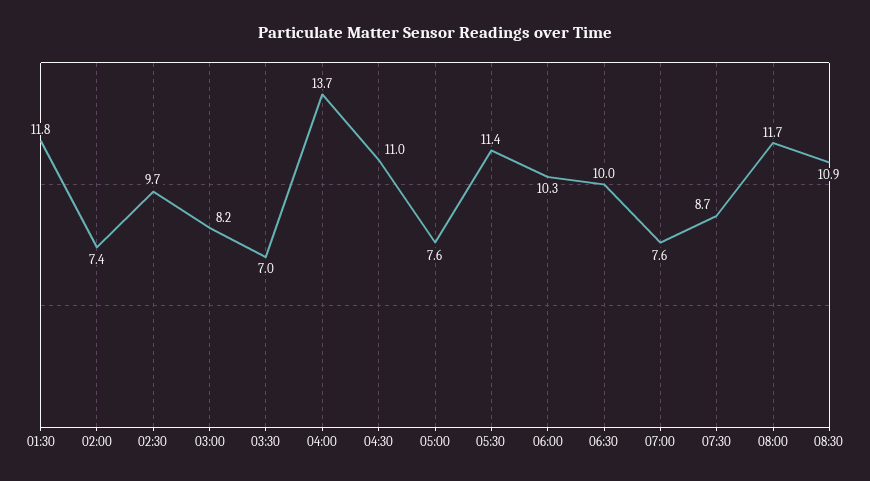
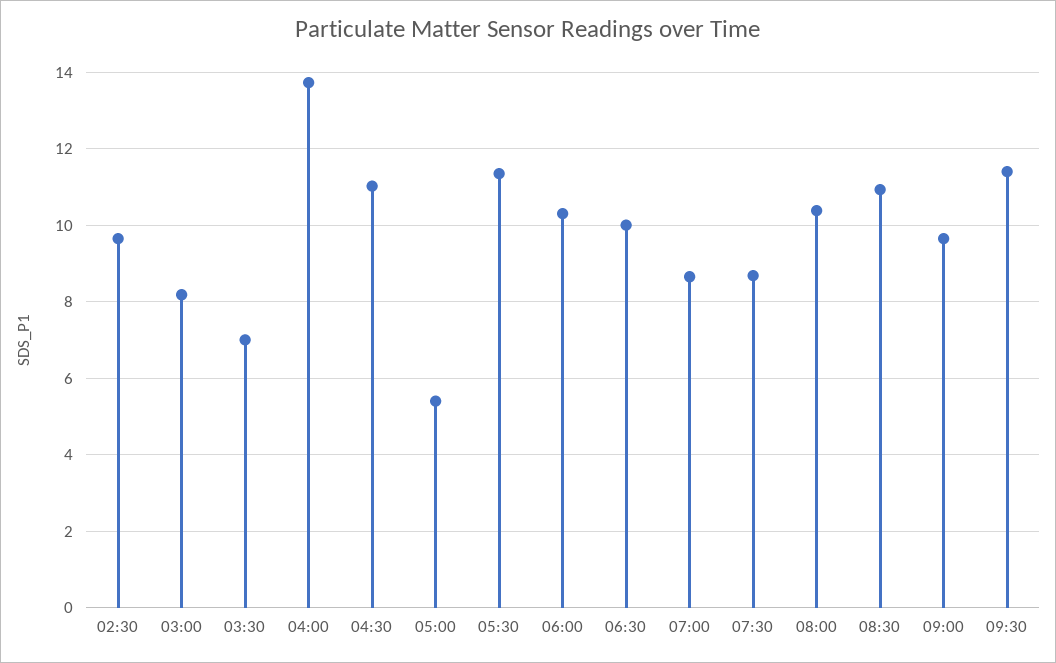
01:30: 11.8 -> none
02:00: 7.4 -> none
05:00: 7.6 -> 5.4
07:00: 7.6 -> 8.6
08:00: 11.7 -> 10.4
09:00: none -> 9.6
09:30: none -> 11.4

